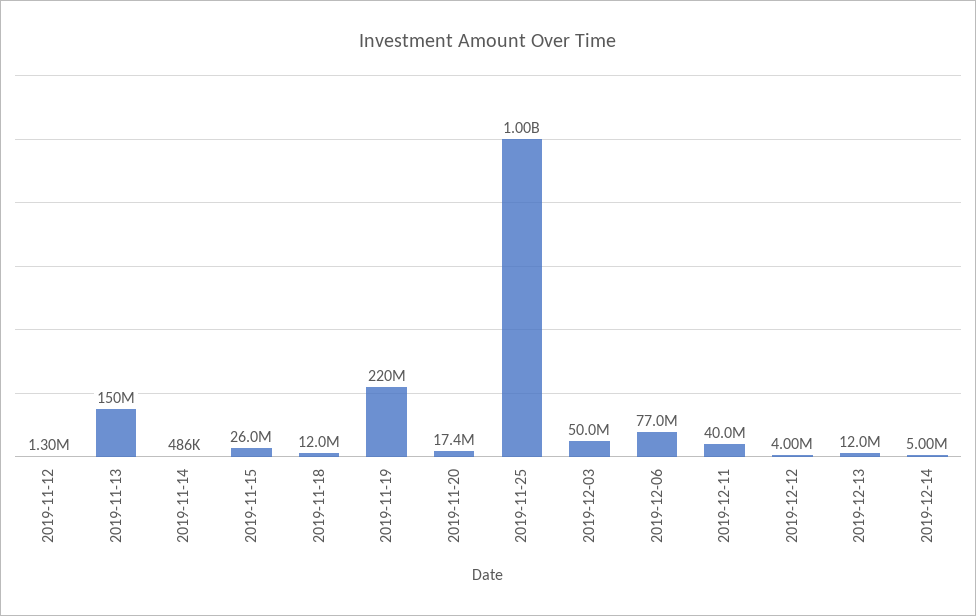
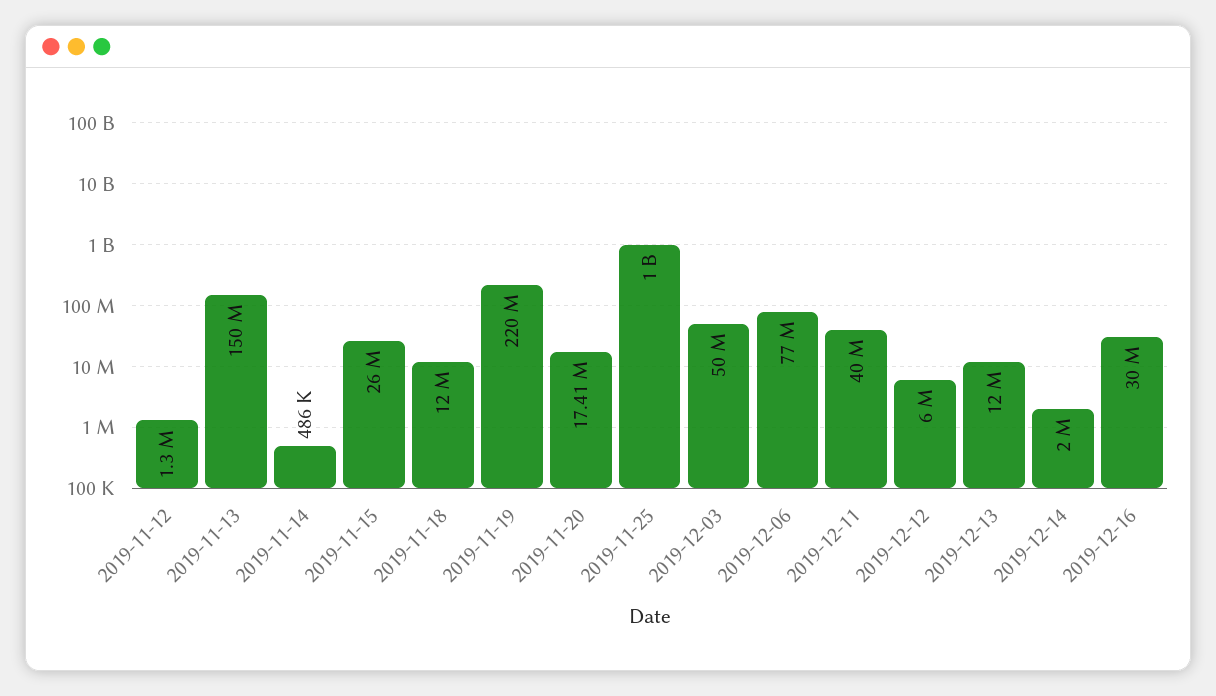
2019-12-12: 4000000 -> 6000000
2019-12-14: 5000000 -> 2000000
2019-12-16: none -> 30000000

